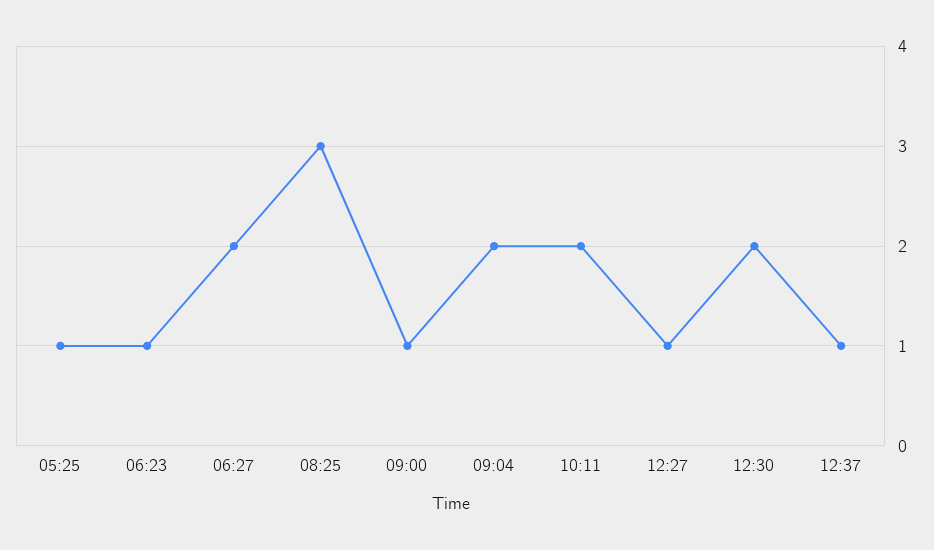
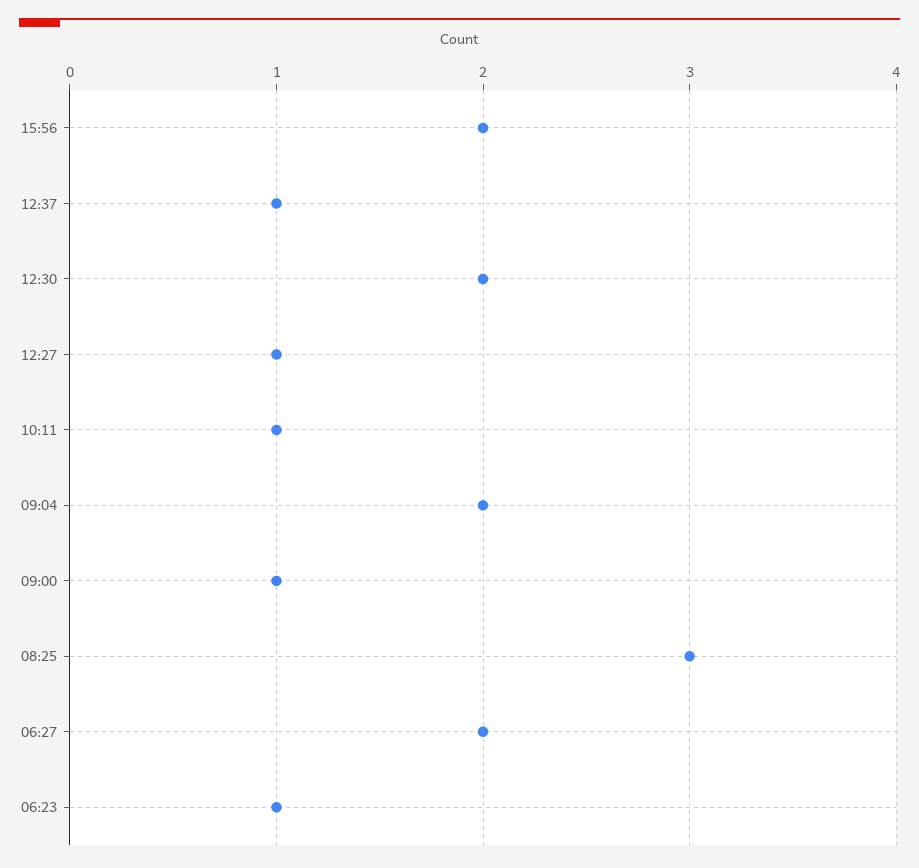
05:25: 1 -> none
10:11: 2 -> 1
15:56: none -> 2

